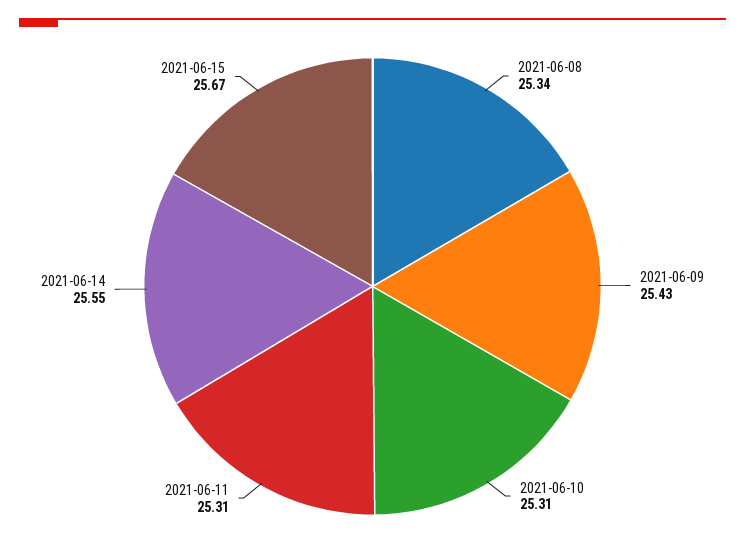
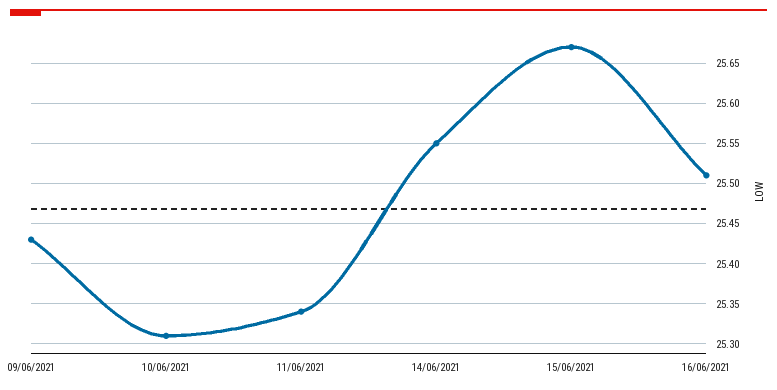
2021-06-08: 25.34 -> none
2021-06-11: 25.31 -> 25.34
16/06/2021: none -> 25.51

